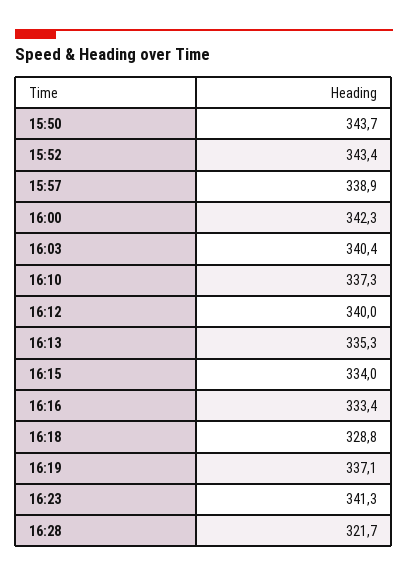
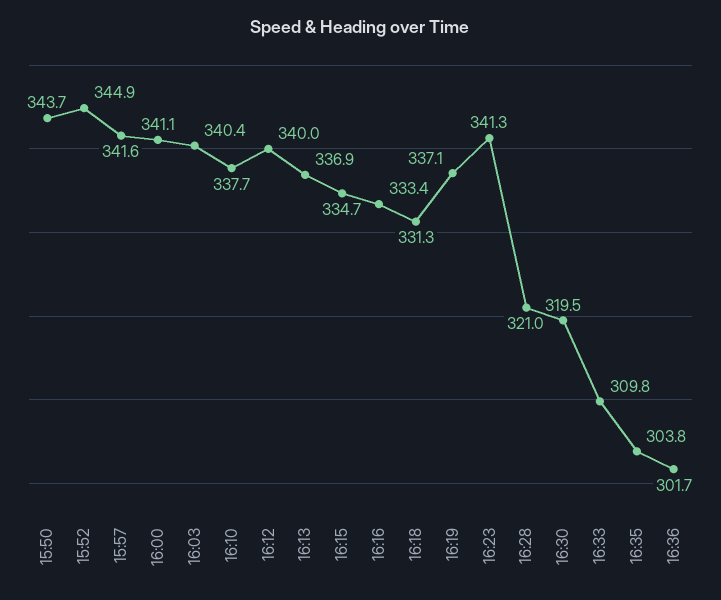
15:52: 343.4 -> 344.9
15:57: 338.9 -> 341.6
16:00: 342.3 -> 341.1
16:10: 337.3 -> 337.7
16:13: 335.3 -> 336.9
16:15: 334 -> 334.7
16:18: 328.8 -> 331.3
16:28: 321.7 -> 321
16:30: none -> 319.5
16:33: none -> 309.8
16:35: none -> 303.8
16:36: none -> 301.7

